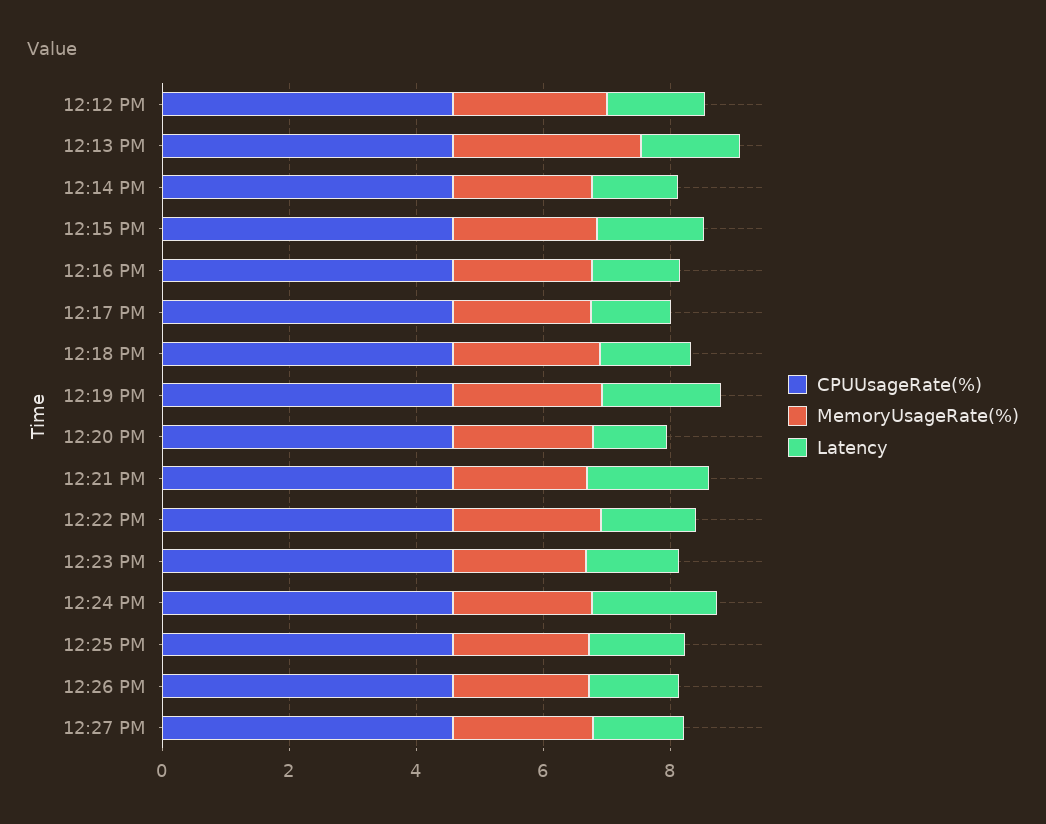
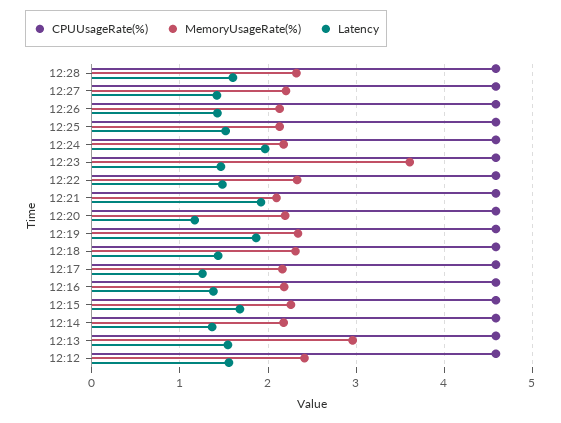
MemoryUsageRate(%), 12:23 PM: 2 -> 3.6
CPUUsageRate(%), 12:28: none -> 4.6
MemoryUsageRate(%), 12:28: none -> 2.3
Latency, 12:28: none -> 1.6

